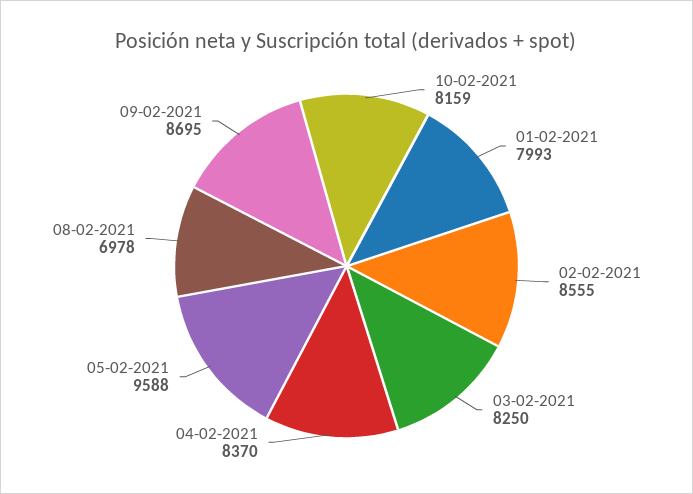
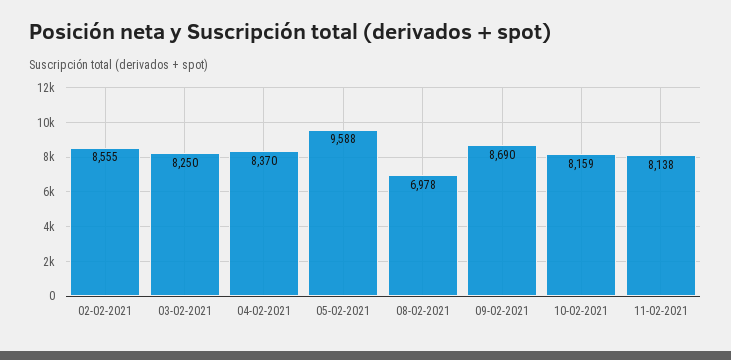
01-02-2021: 7993 -> none
09-02-2021: 8695 -> 8690
11-02-2021: none -> 8138

